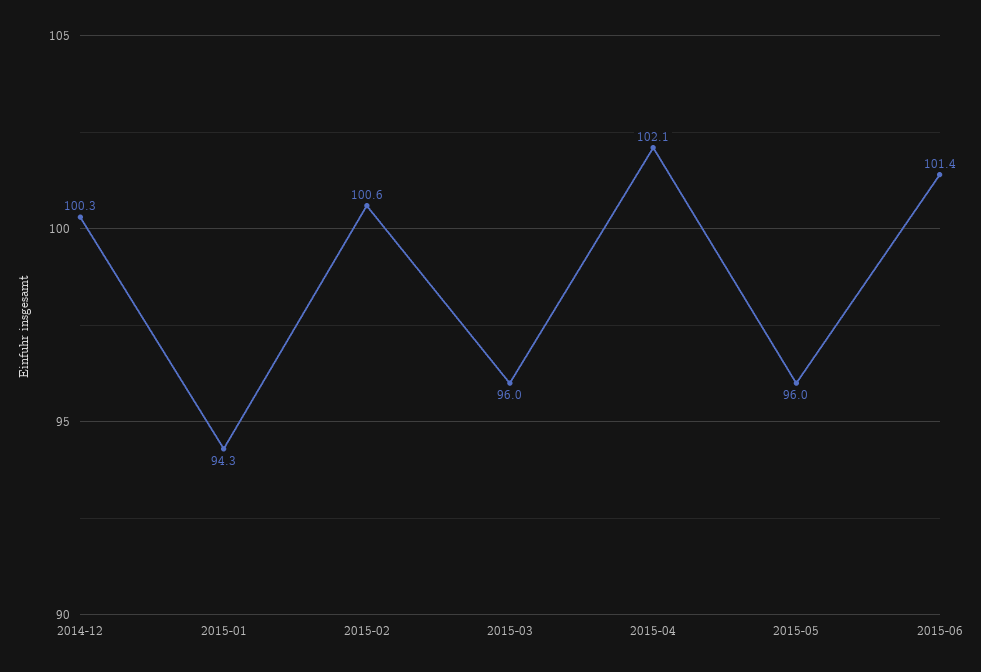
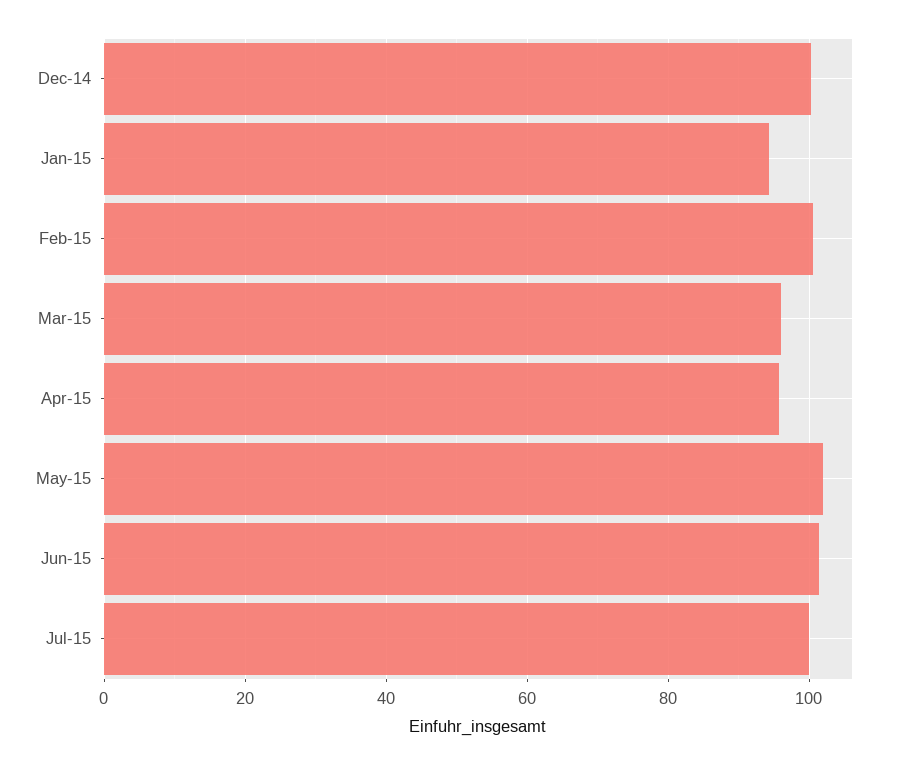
2015-04: 102.1 -> 96
2015-05: 96 -> 102
Jul-15: none -> 100

